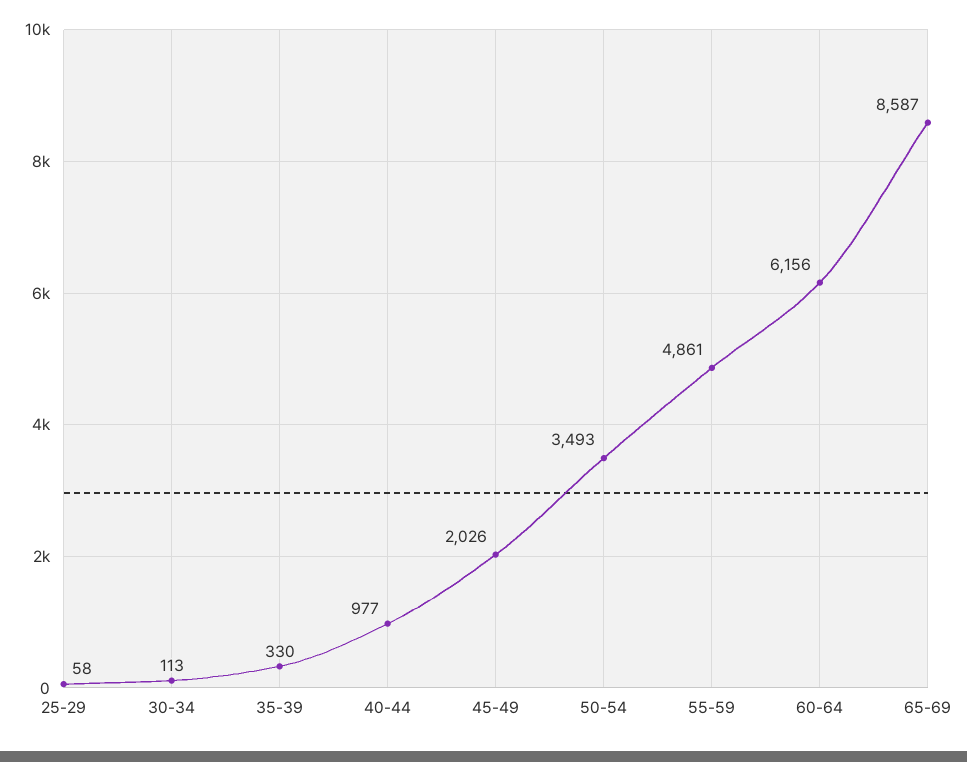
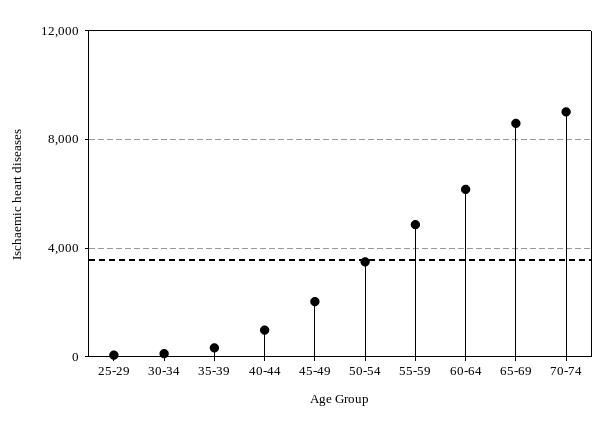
70-74: none -> 9000

